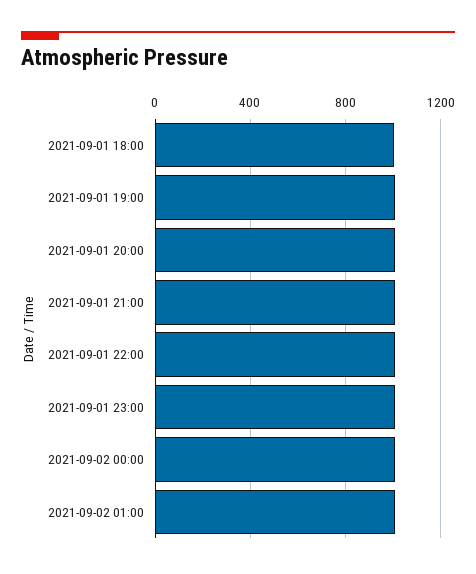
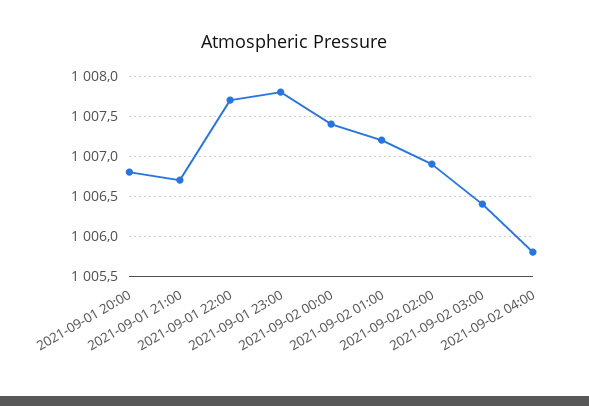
2021-09-01 18:00: 1000 -> none
2021-09-01 19:00: 1000 -> none
2021-09-02 02:00: none -> 1006.9
2021-09-02 03:00: none -> 1006.4
2021-09-02 04:00: none -> 1005.8

